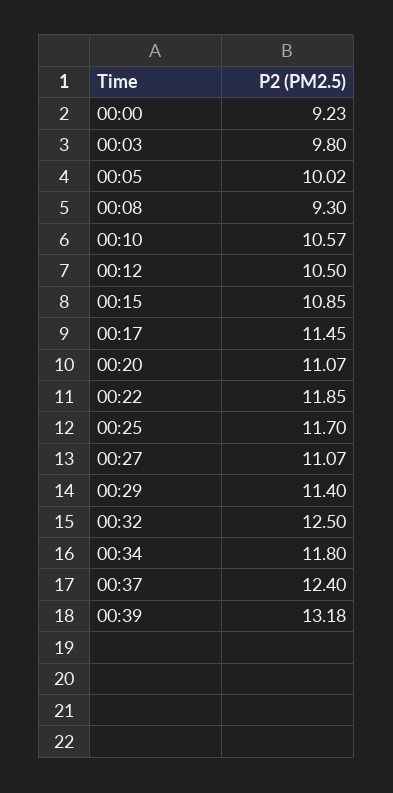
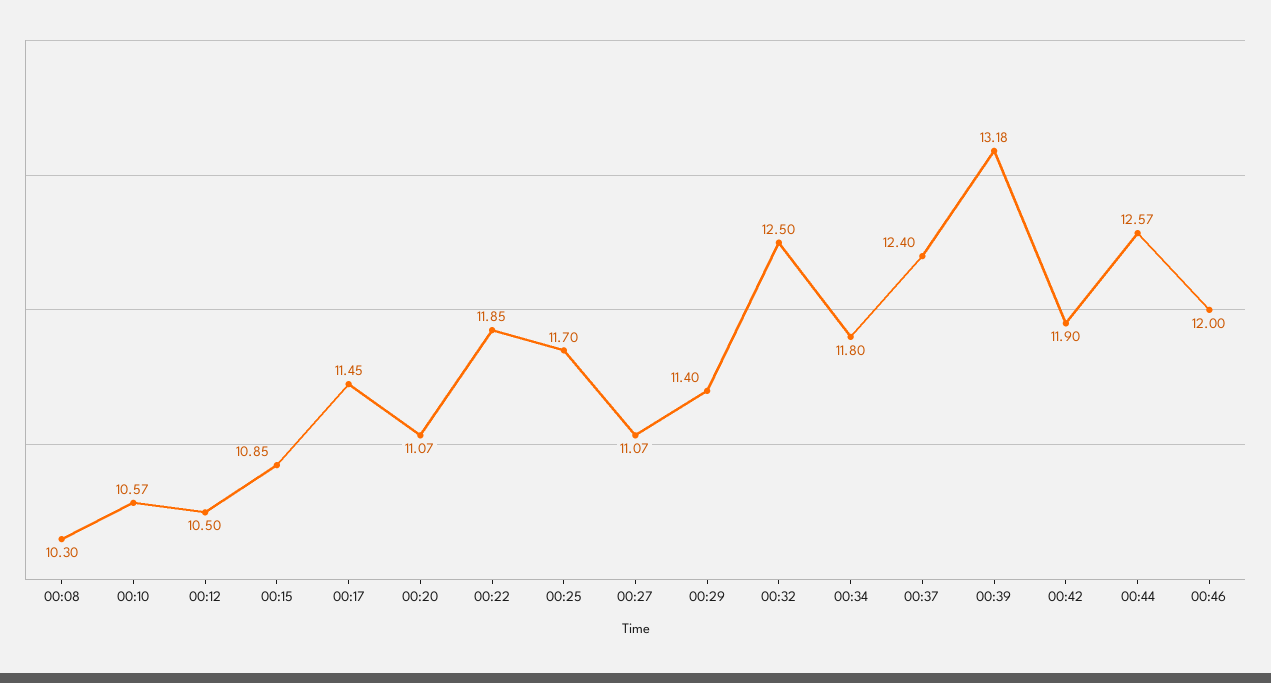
00:00: 9.23 -> none
00:03: 9.8 -> none
00:05: 10.02 -> none
00:08: 9.3 -> 10.3
00:42: none -> 11.9
00:44: none -> 12.57
00:46: none -> 12

